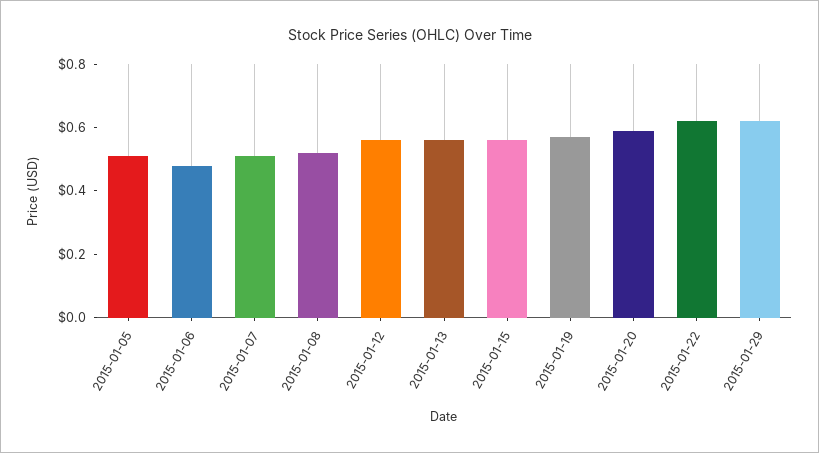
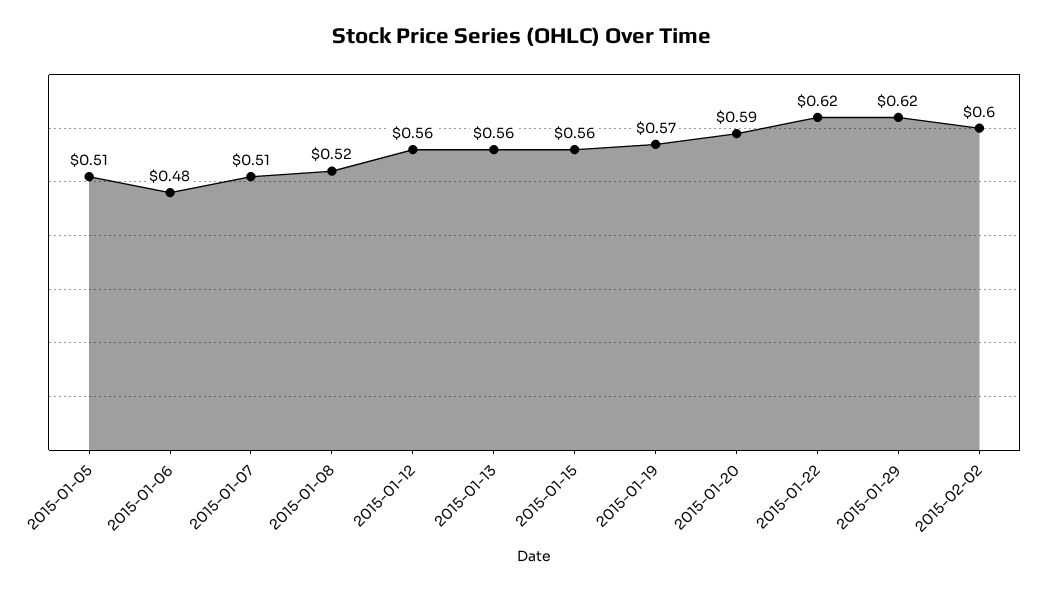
2015-02-02: none -> 0.6

